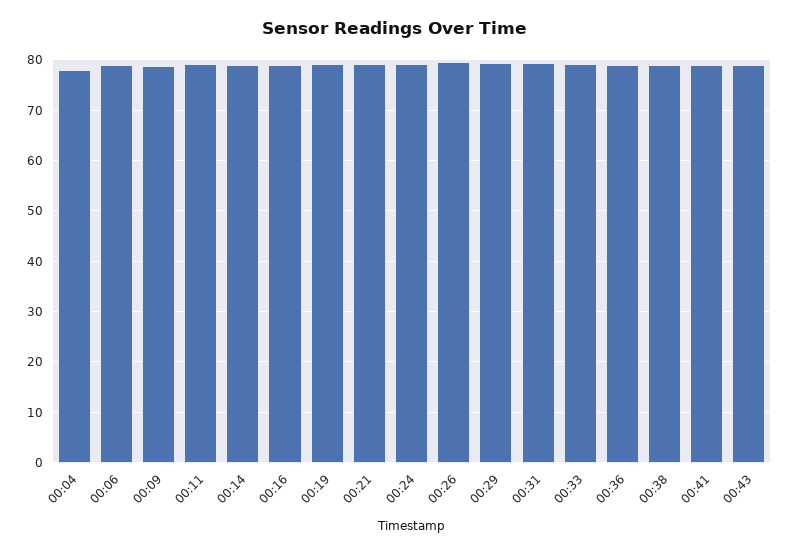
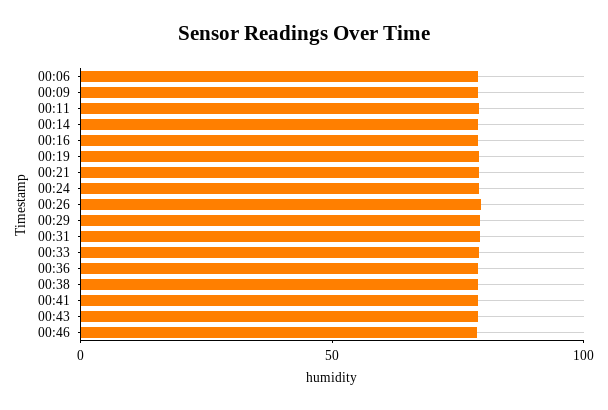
00:04: 78 -> none
00:46: none -> 80

